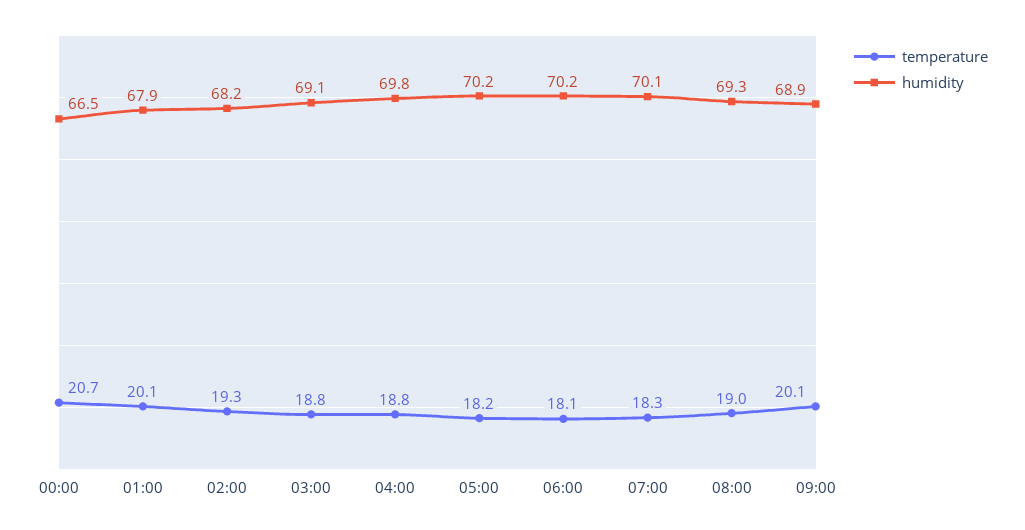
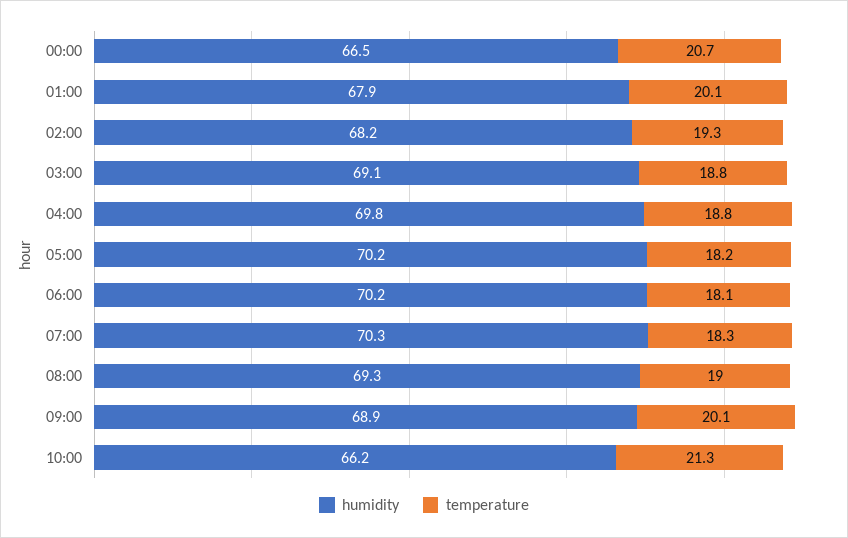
humidity, 07:00: 70.1 -> 70.3
humidity, 10:00: none -> 66.2
temperature, 10:00: none -> 21.3

